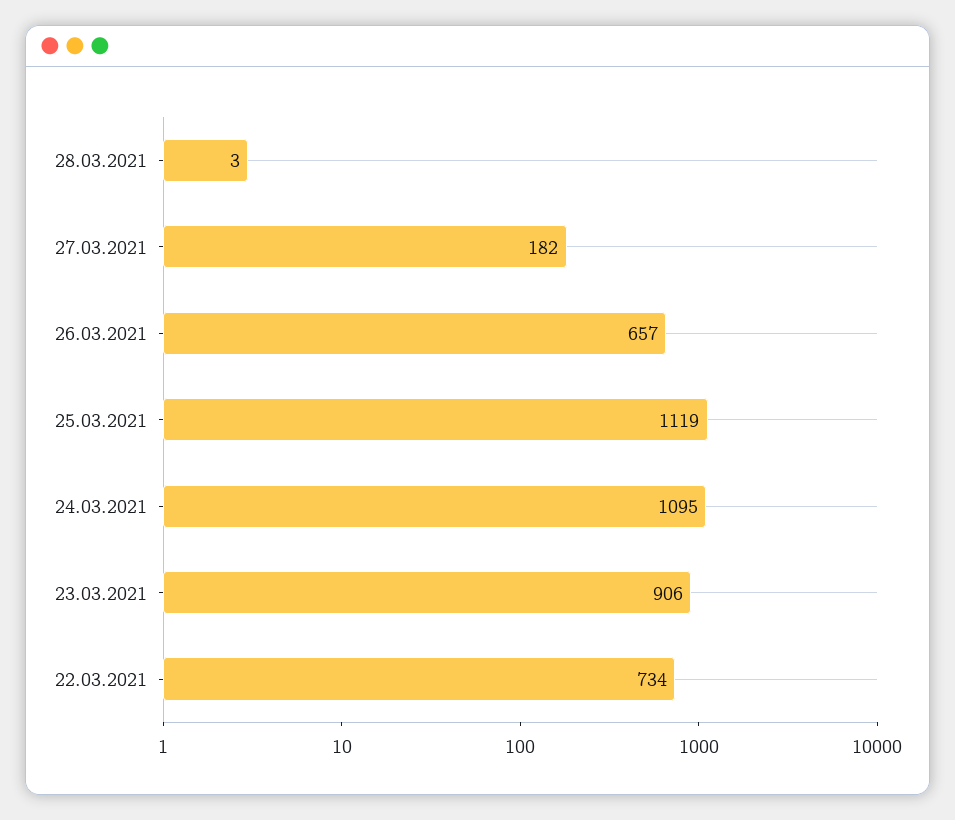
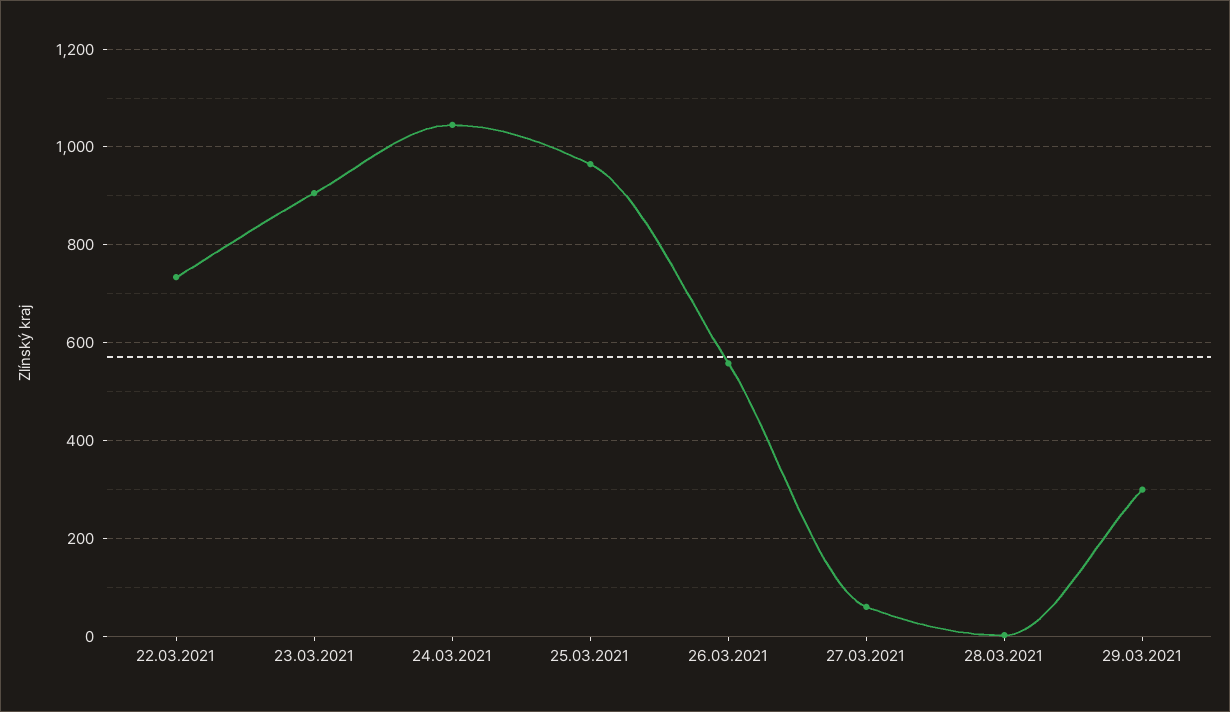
27.03.2021: 182 -> 60
26.03.2021: 657 -> 560
25.03.2021: 1119 -> 960
24.03.2021: 1095 -> 1040
29.03.2021: none -> 300

